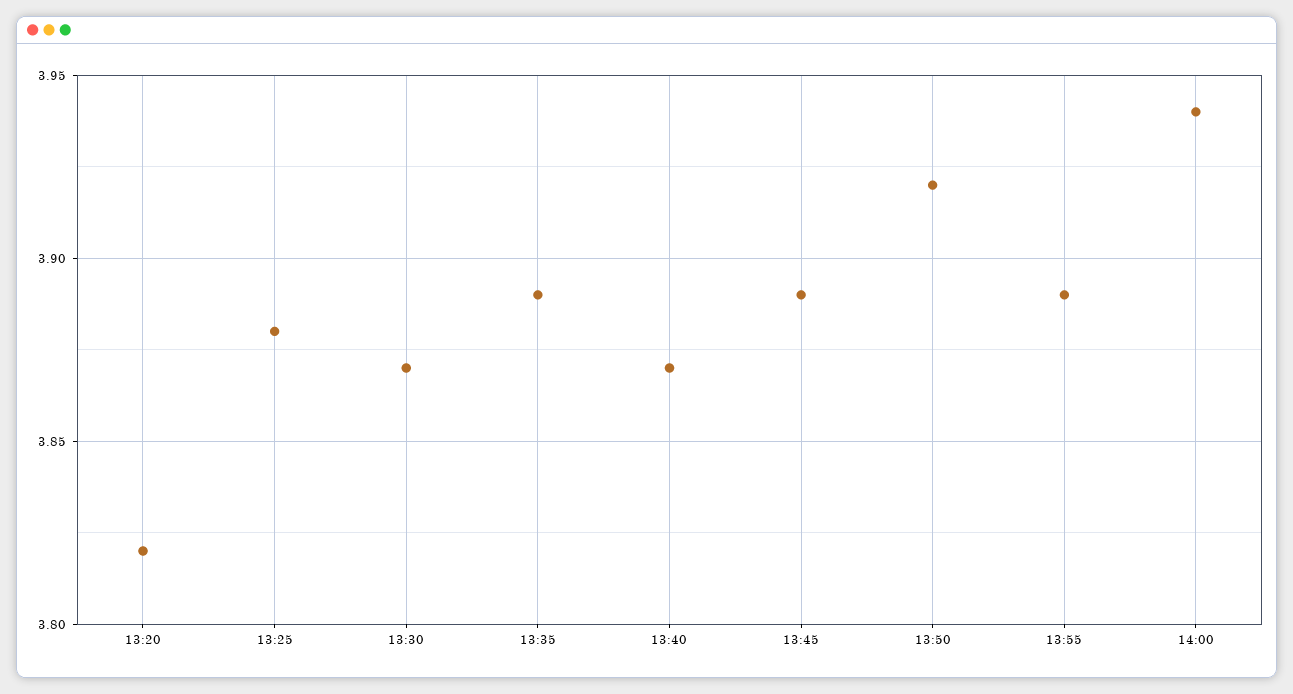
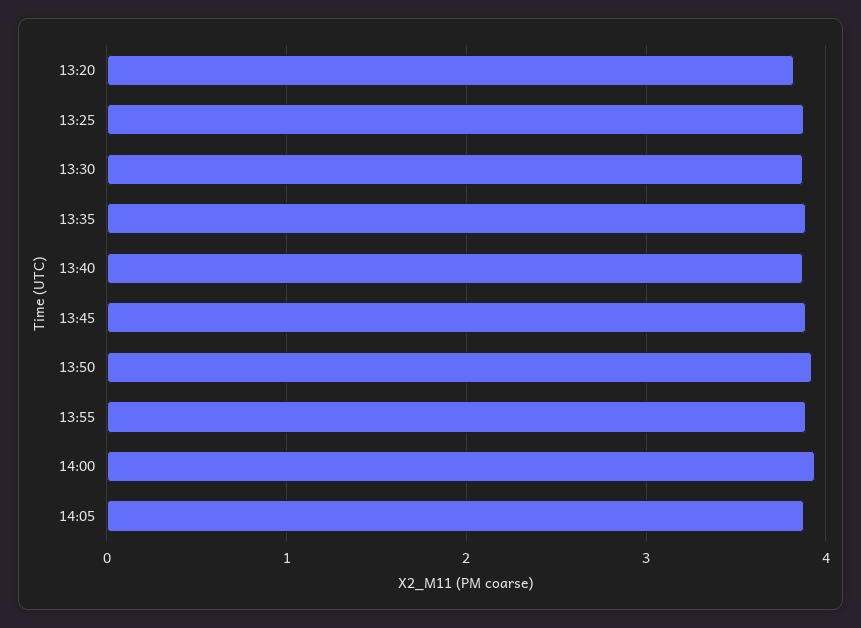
14:05: none -> 3.9

